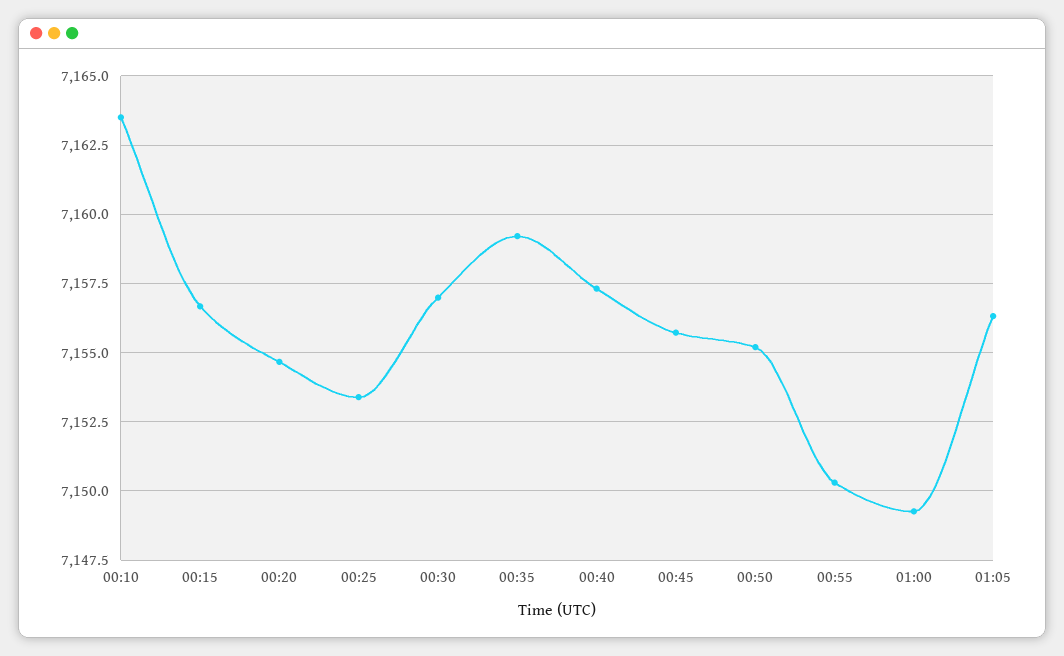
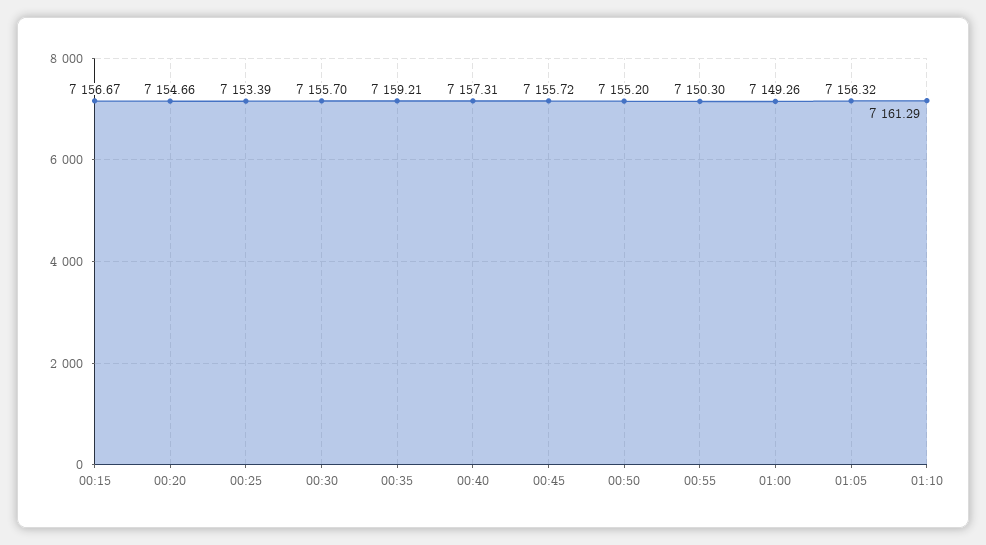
00:10: 7163.5 -> none
00:30: 7157 -> 7155.7
01:10: none -> 7161.29

